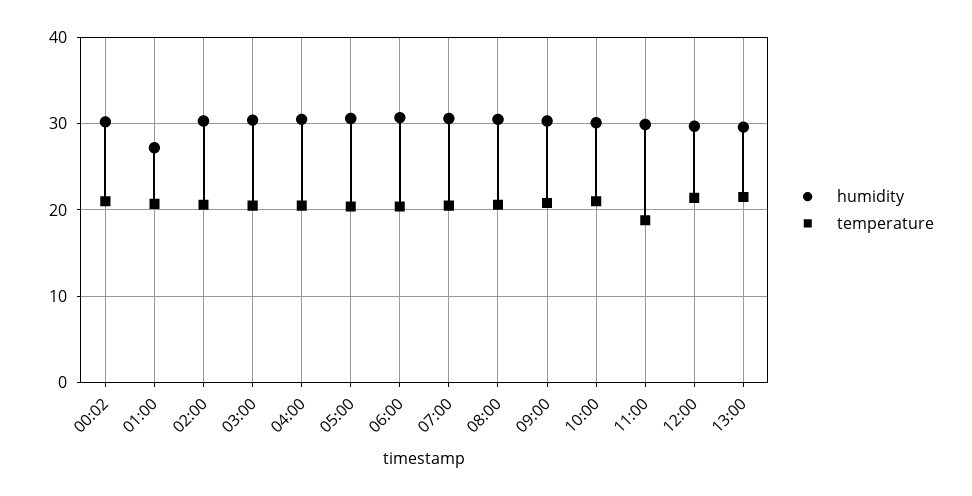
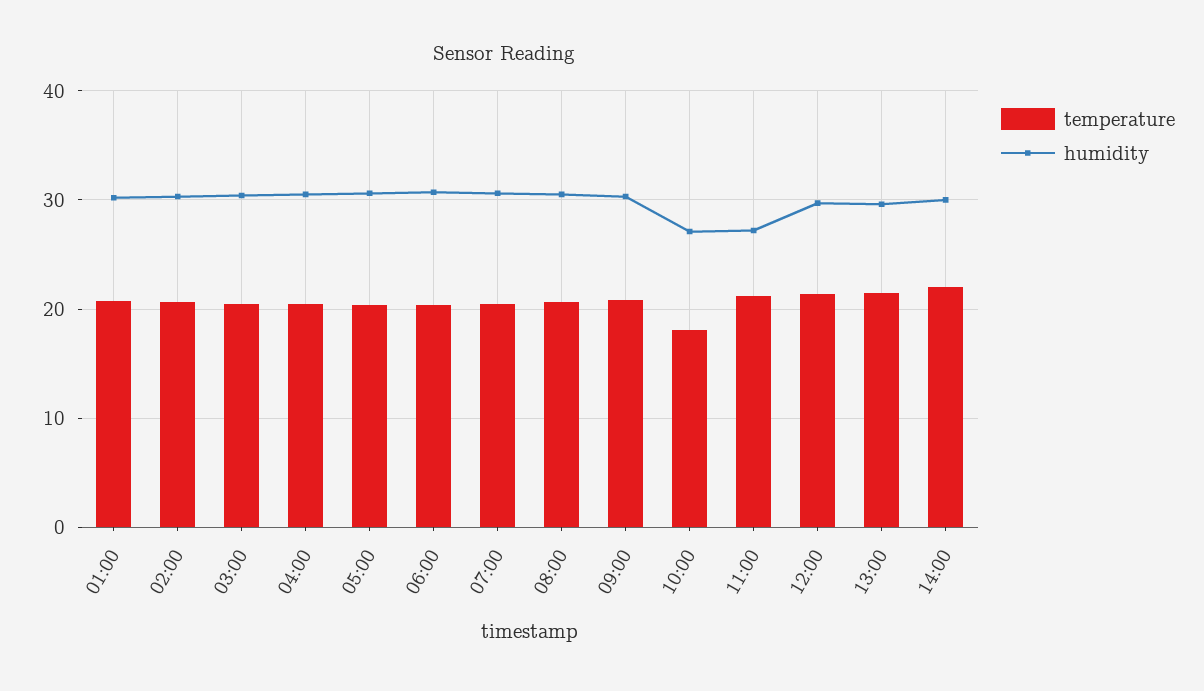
humidity, 00:02: 30 -> none
temperature, 00:02: 21 -> none
humidity, 01:00: 27 -> 30
humidity, 10:00: 30 -> 27
temperature, 10:00: 21 -> 18
humidity, 11:00: 30 -> 27
temperature, 11:00: 19 -> 21
temperature, 14:00: none -> 22
humidity, 14:00: none -> 30

